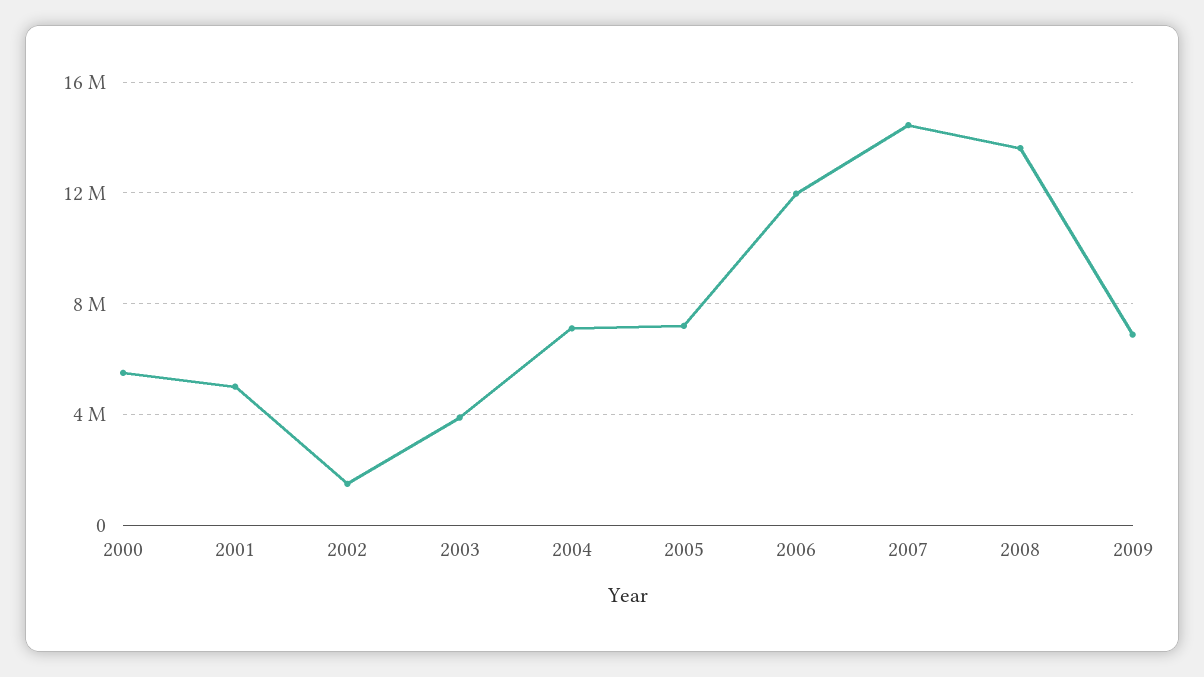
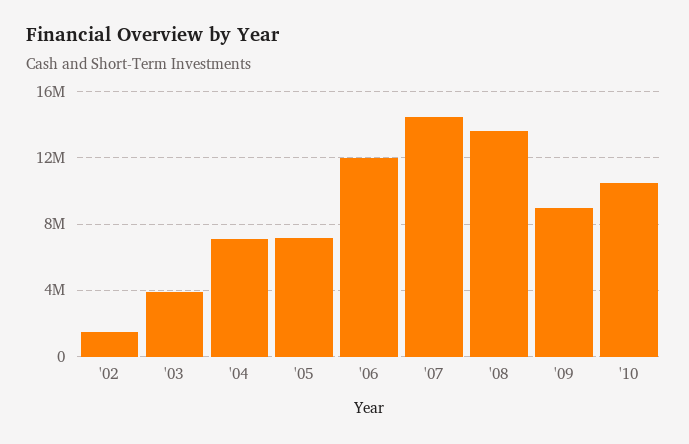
2000: 5500000 -> none
2001: 5000000 -> none
2009: 7000000 -> 9000000
'10: none -> 10500000

